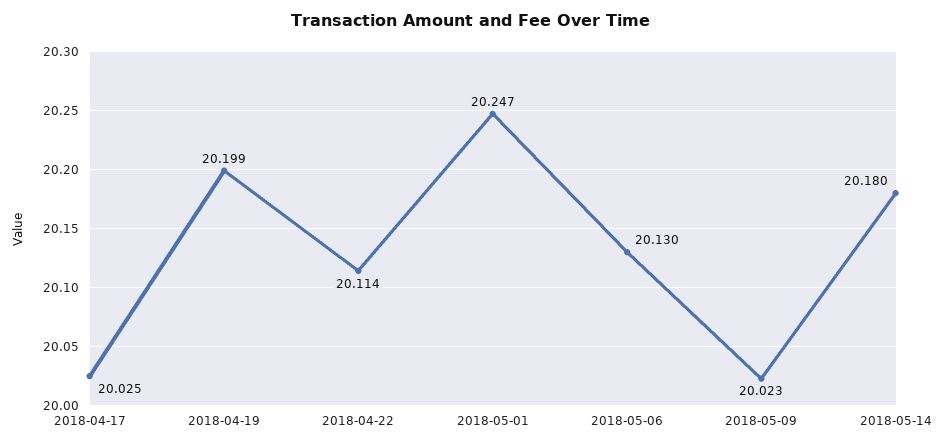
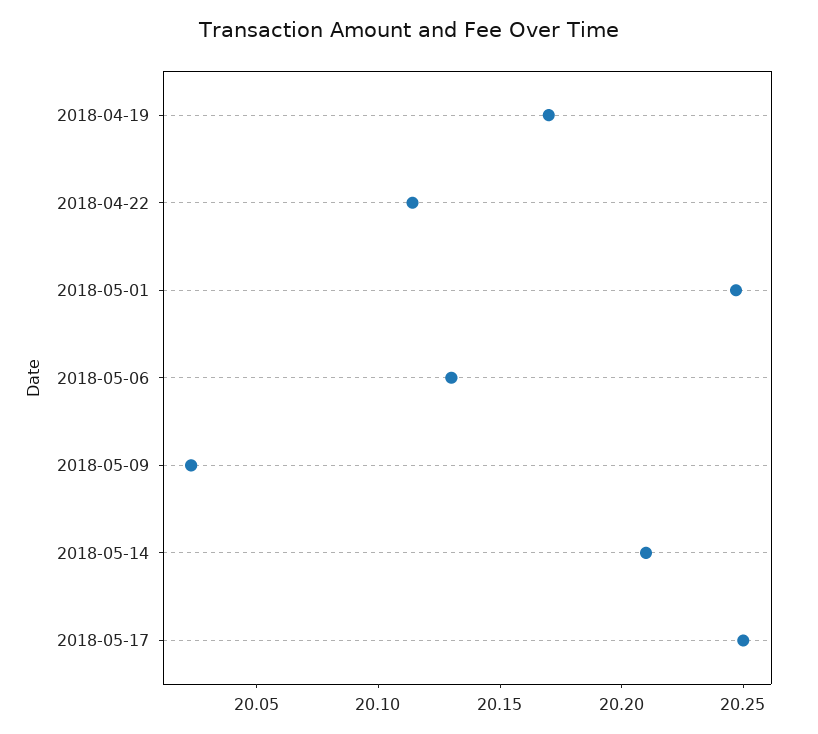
2018-04-17: 20.025 -> none
2018-04-19: 20.199 -> 20.17
2018-05-14: 20.18 -> 20.21
2018-05-17: none -> 20.25

